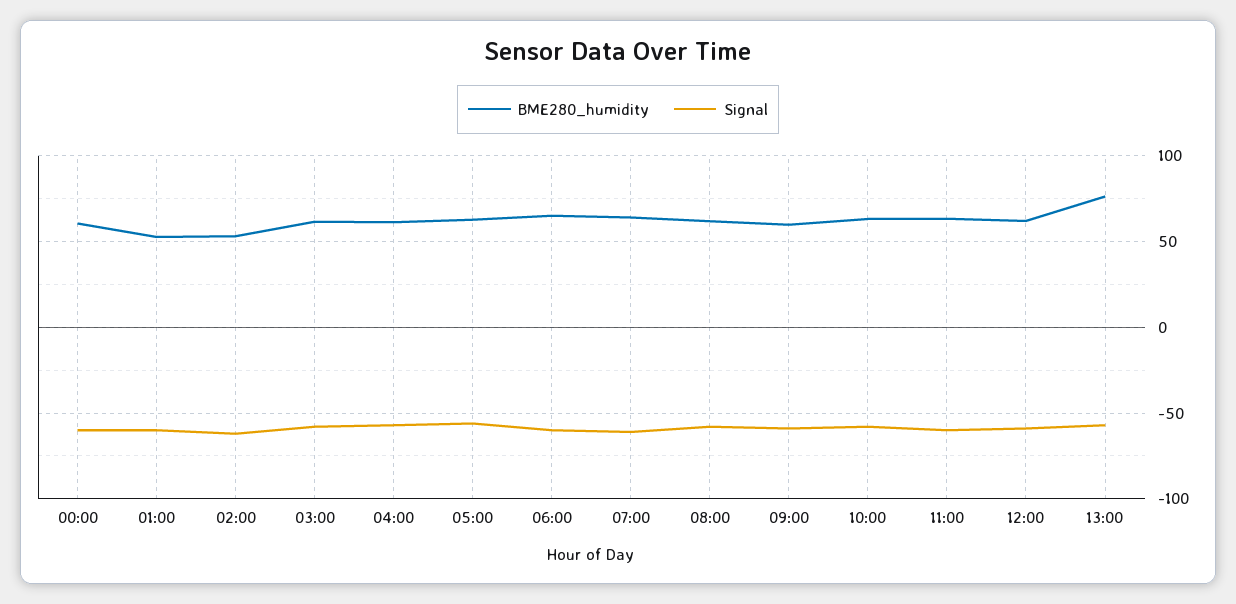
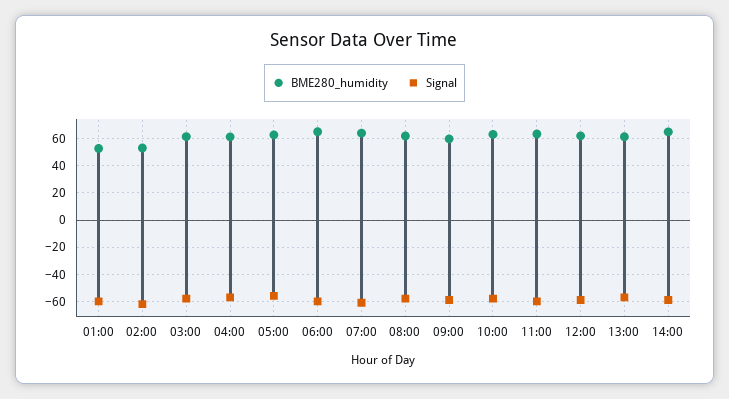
BME280_humidity, 00:00: 60 -> none
Signal, 00:00: -60 -> none
BME280_humidity, 13:00: 75 -> 60
BME280_humidity, 14:00: none -> 65
Signal, 14:00: none -> -60

